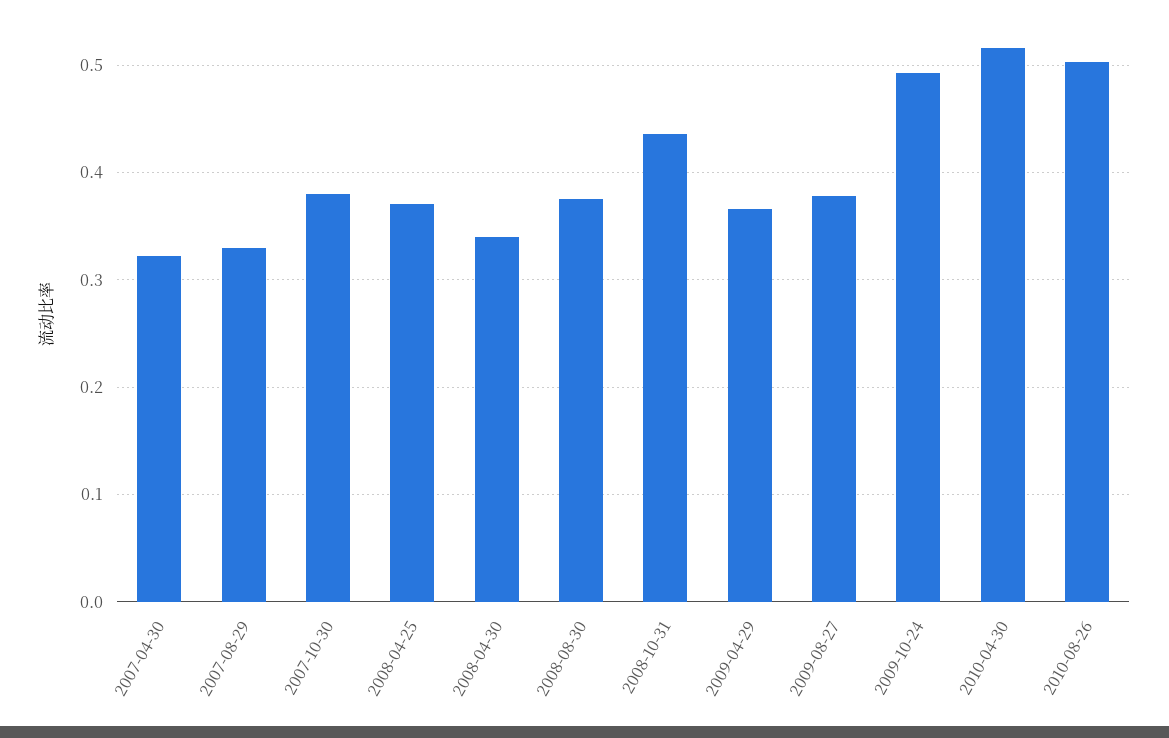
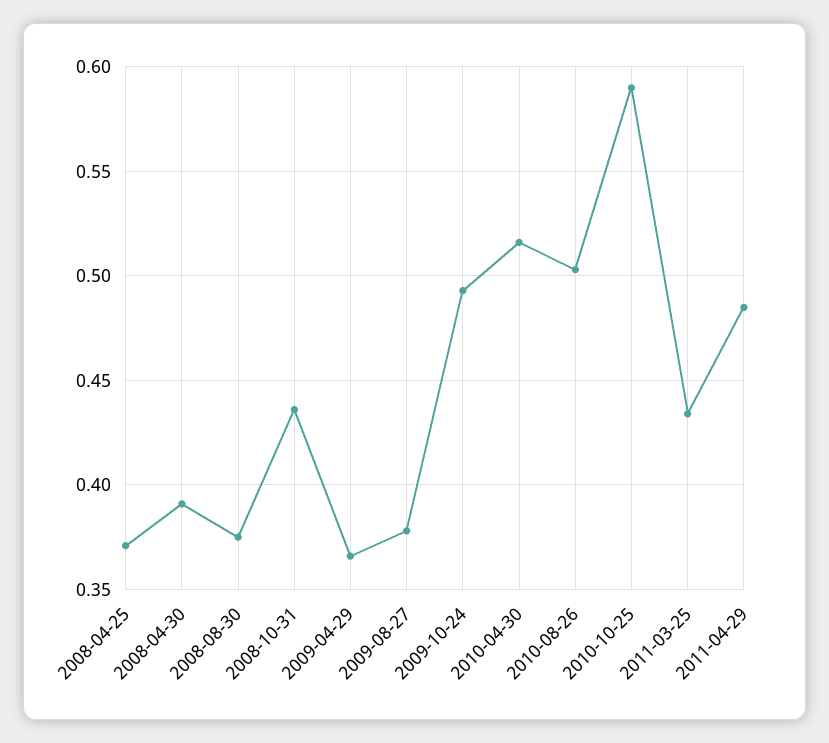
2007-04-30: 0.32 -> none
2007-08-29: 0.33 -> none
2007-10-30: 0.38 -> none
2008-04-30: 0.34 -> 0.39
2010-10-25: none -> 0.59
2011-03-25: none -> 0.435
2011-04-29: none -> 0.485

